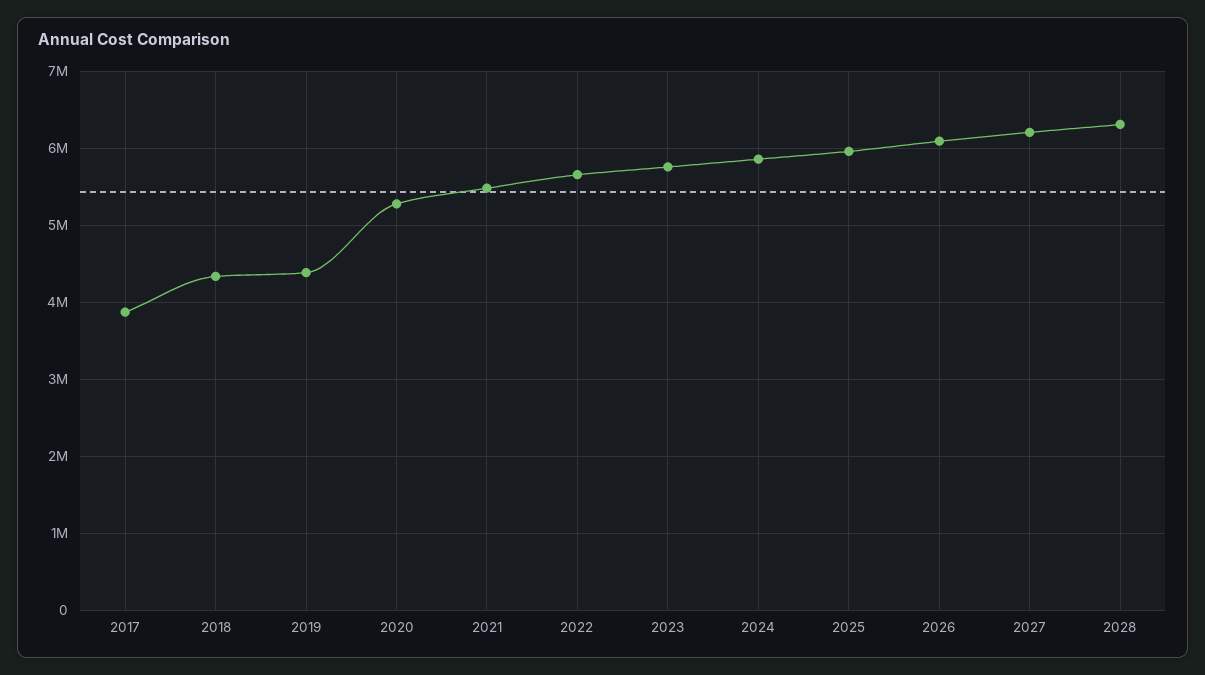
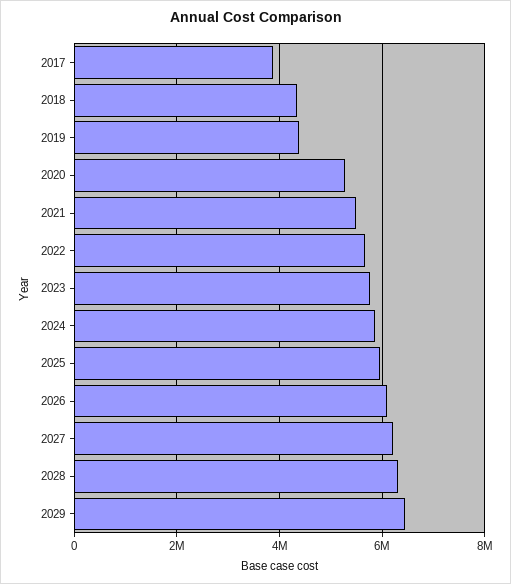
2029: none -> 6400000

